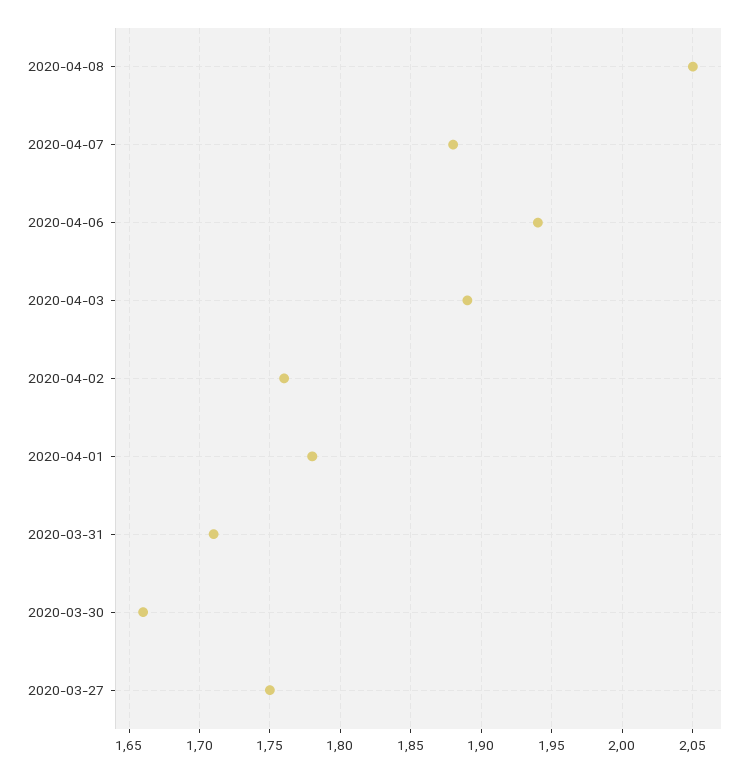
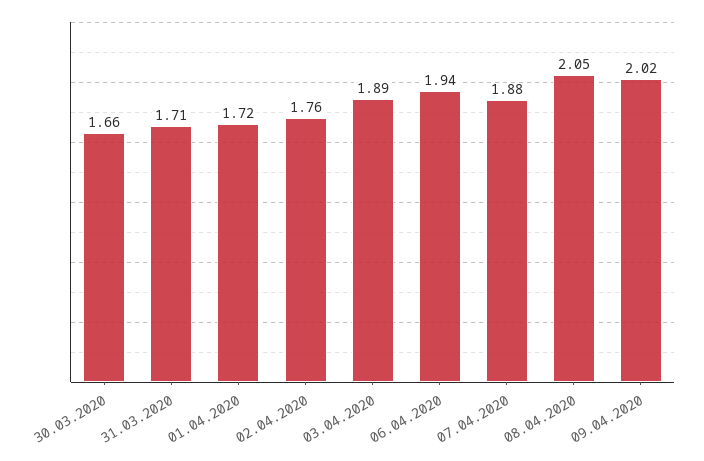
2020-04-01: 1.78 -> 1.72
2020-03-27: 1.75 -> none
09.04.2020: none -> 2.02

